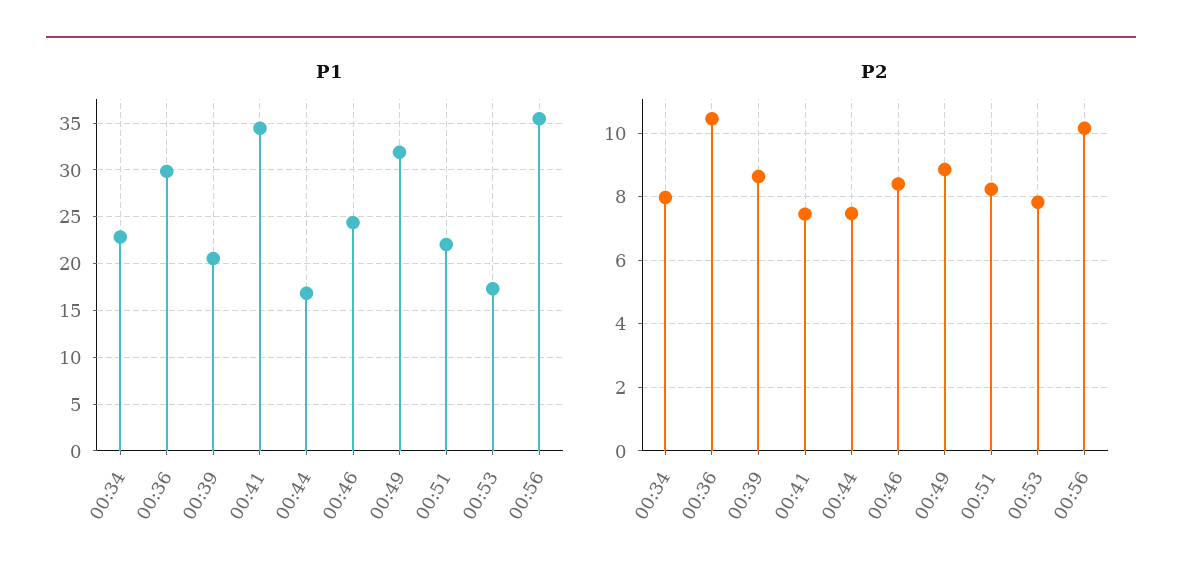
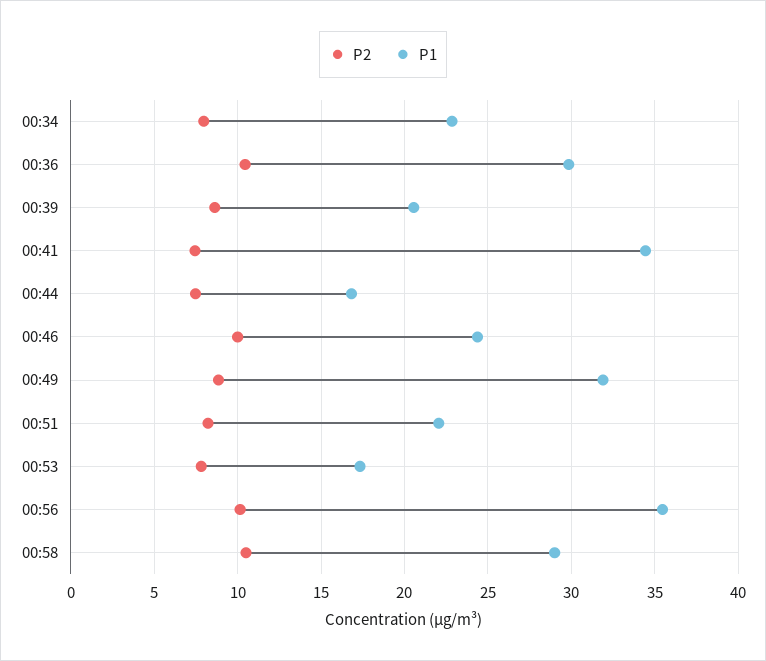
P2, 00:46: 8.4 -> 10
P2, 00:58: none -> 10.5
P1, 00:58: none -> 29

